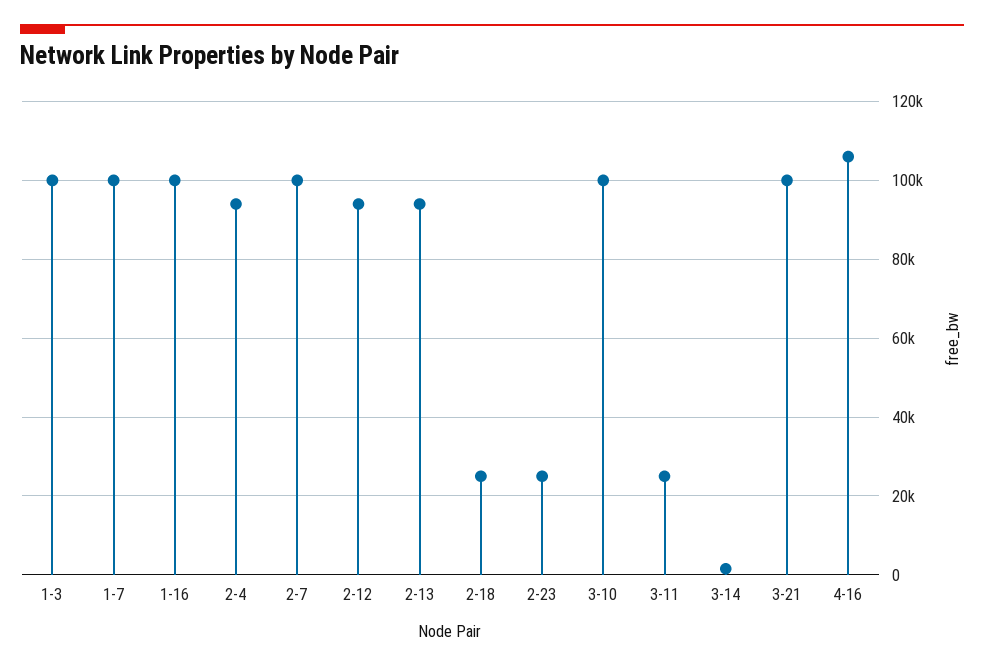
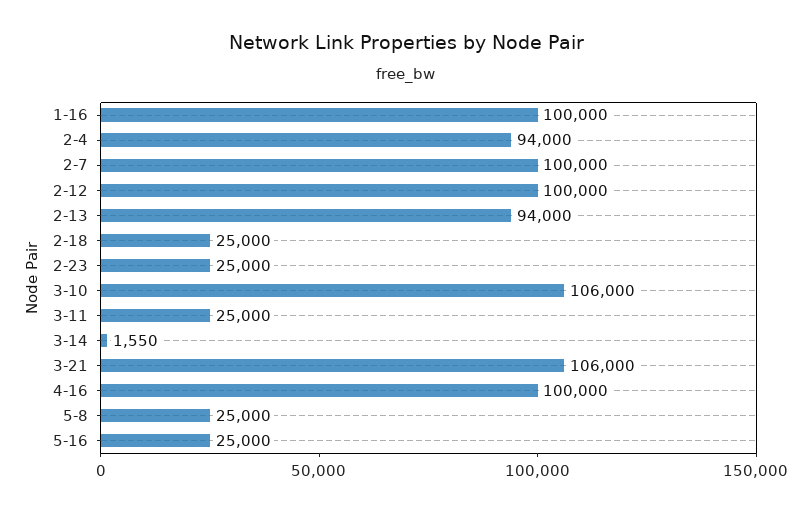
1-3: 100000 -> none
1-7: 100000 -> none
2-12: 94000 -> 100000
3-10: 100000 -> 106000
3-21: 100000 -> 106000
4-16: 106000 -> 100000
5-8: none -> 25000
5-16: none -> 25000

